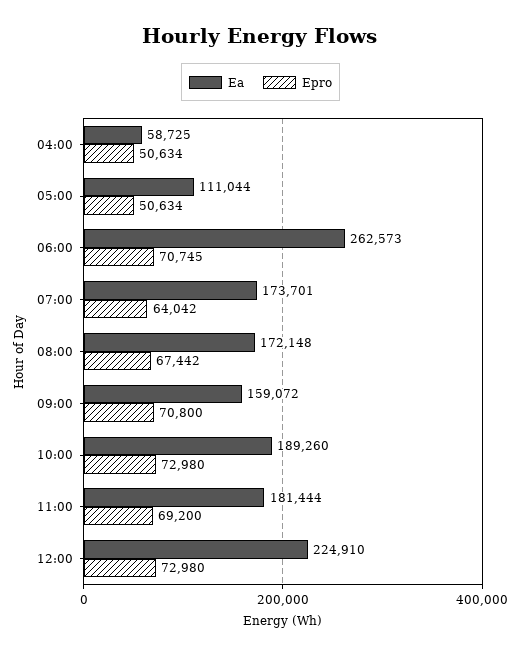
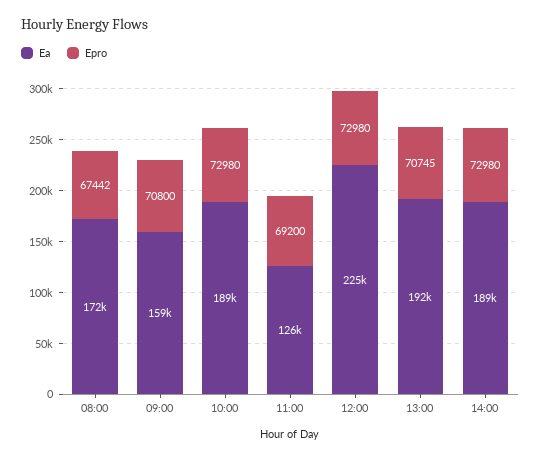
Ea, 04:00: 58725 -> none
Epro, 04:00: 50634 -> none
Ea, 05:00: 111044 -> none
Epro, 05:00: 50634 -> none
Ea, 06:00: 262573 -> none
Epro, 06:00: 70745 -> none
Ea, 07:00: 173701 -> none
Epro, 07:00: 64042 -> none
Ea, 11:00: 181444 -> 126000
Ea, 13:00: none -> 192000
Epro, 13:00: none -> 70745
Ea, 14:00: none -> 189000
Epro, 14:00: none -> 72980

